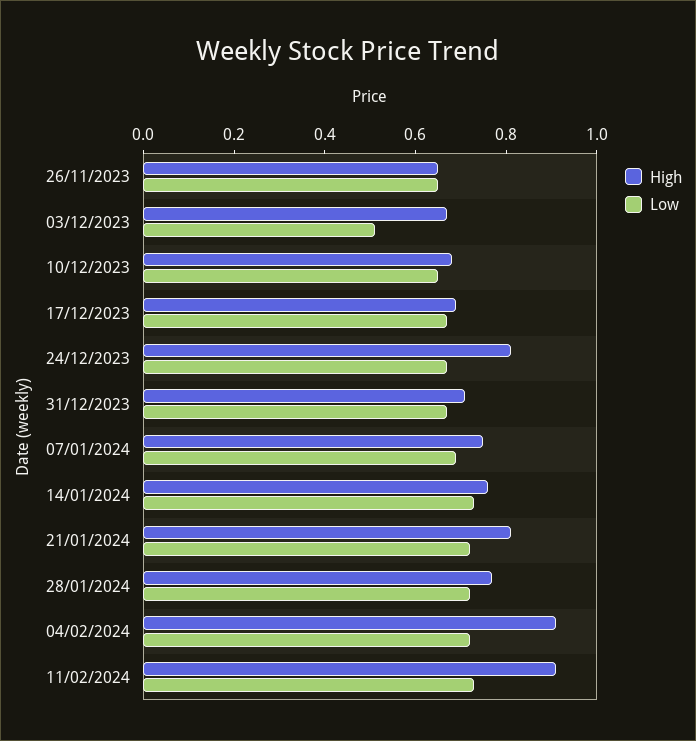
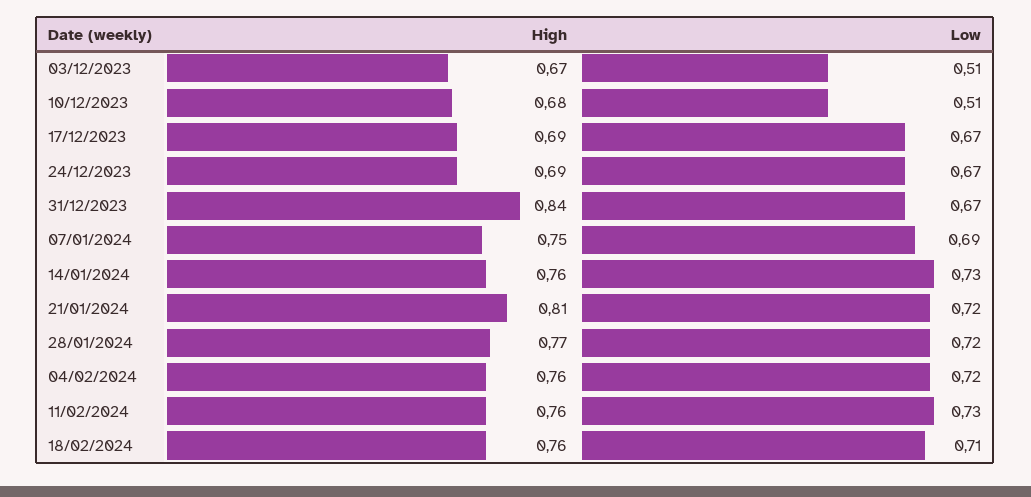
High, 26/11/2023: 0.65 -> none
Low, 26/11/2023: 0.65 -> none
Low, 10/12/2023: 0.65 -> 0.51
High, 24/12/2023: 0.8 -> 0.69
High, 31/12/2023: 0.7 -> 0.84
High, 04/02/2024: 0.9 -> 0.76
High, 11/02/2024: 0.9 -> 0.76
High, 18/02/2024: none -> 0.76
Low, 18/02/2024: none -> 0.71

